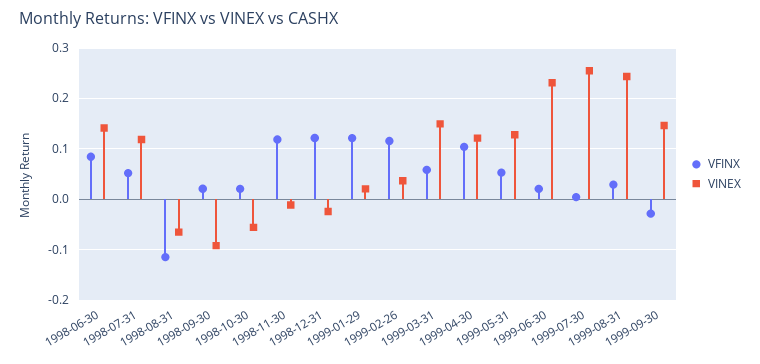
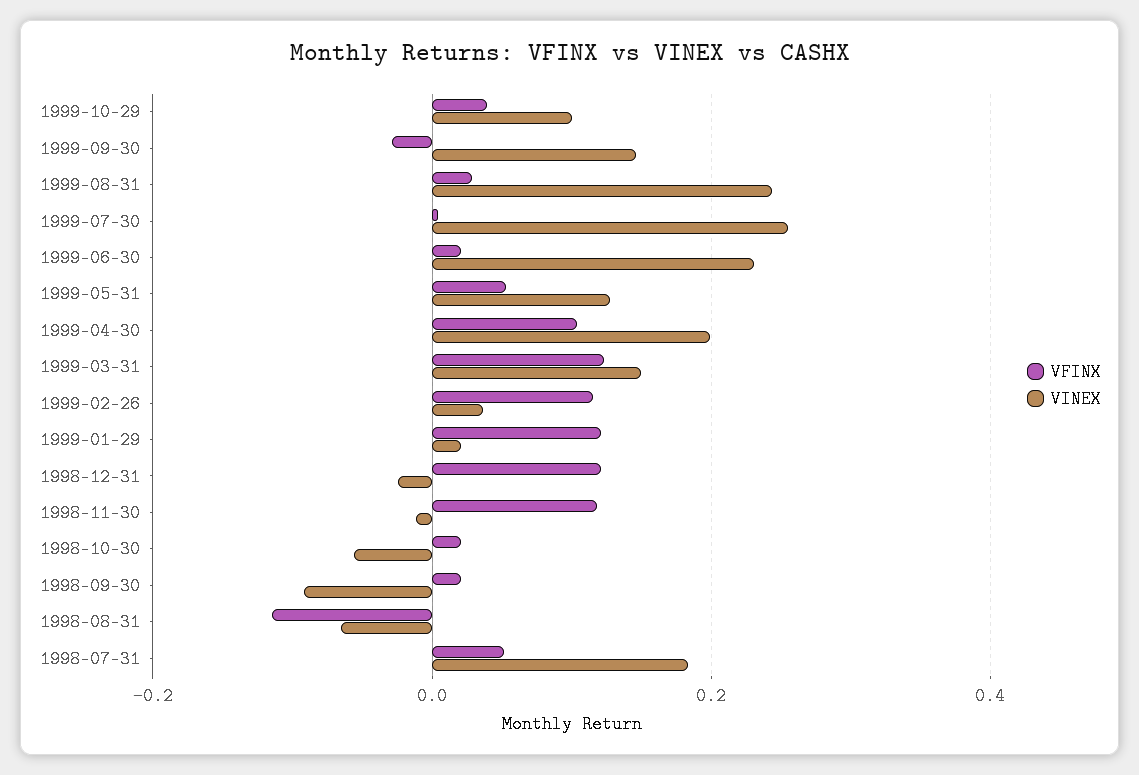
VFINX, 1998-06-30: 0.08 -> none
VINEX, 1998-06-30: 0.14 -> none
VINEX, 1998-07-31: 0.12 -> 0.18
VFINX, 1999-03-31: 0.06 -> 0.12
VINEX, 1999-04-30: 0.12 -> 0.2
VFINX, 1999-10-29: none -> 0.04
VINEX, 1999-10-29: none -> 0.1

